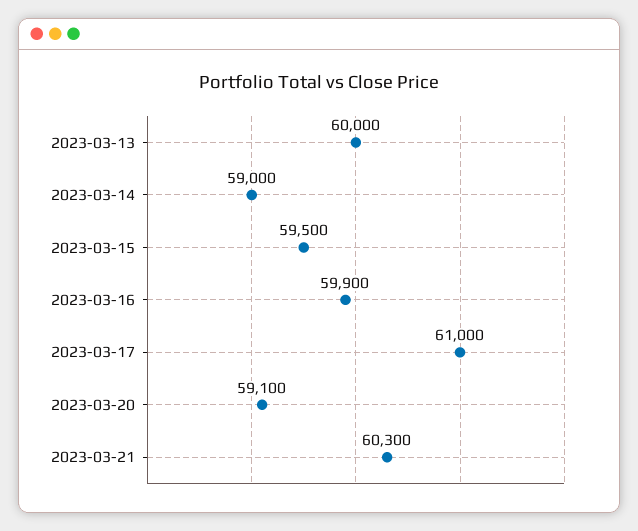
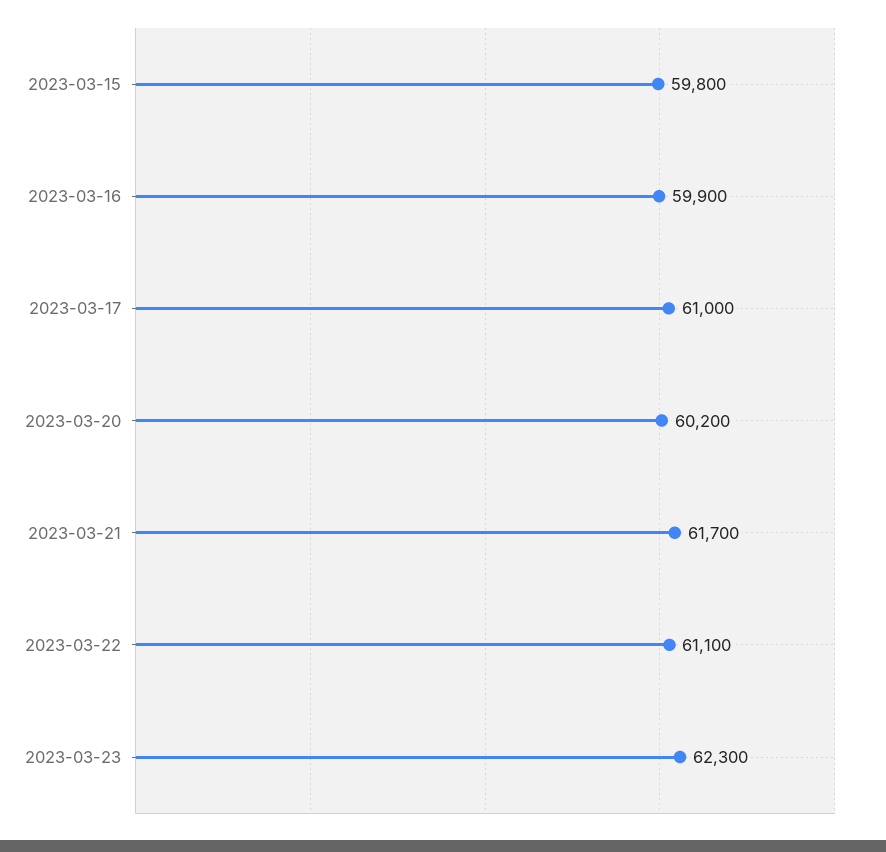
2023-03-13: 60000 -> none
2023-03-14: 59000 -> none
2023-03-15: 59500 -> 59800
2023-03-20: 59100 -> 60200
2023-03-21: 60300 -> 61700
2023-03-22: none -> 61100
2023-03-23: none -> 62300

